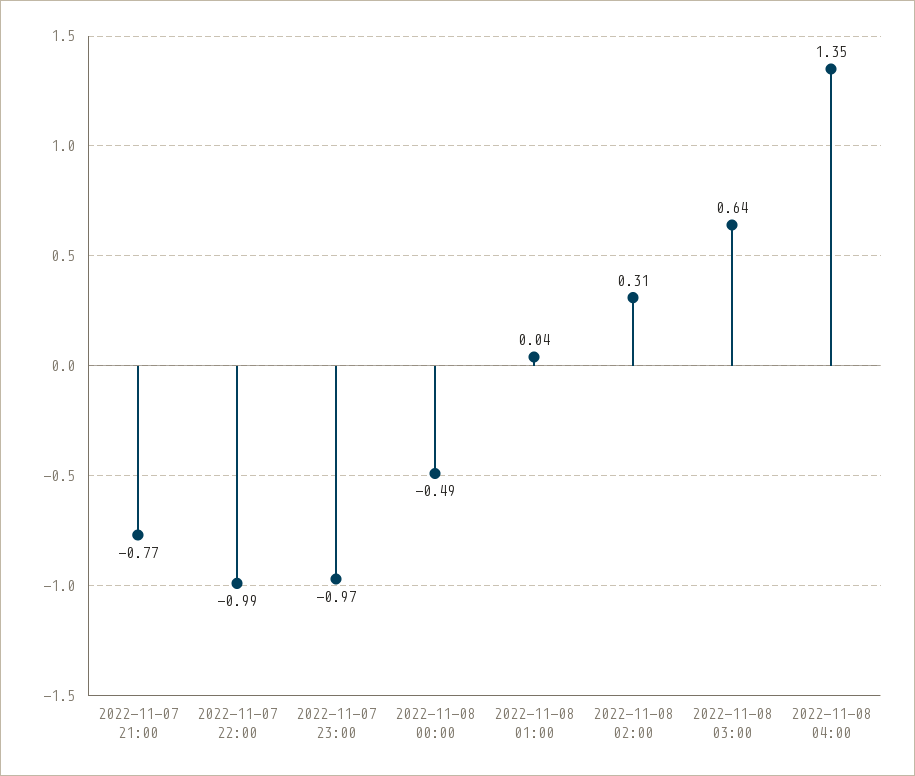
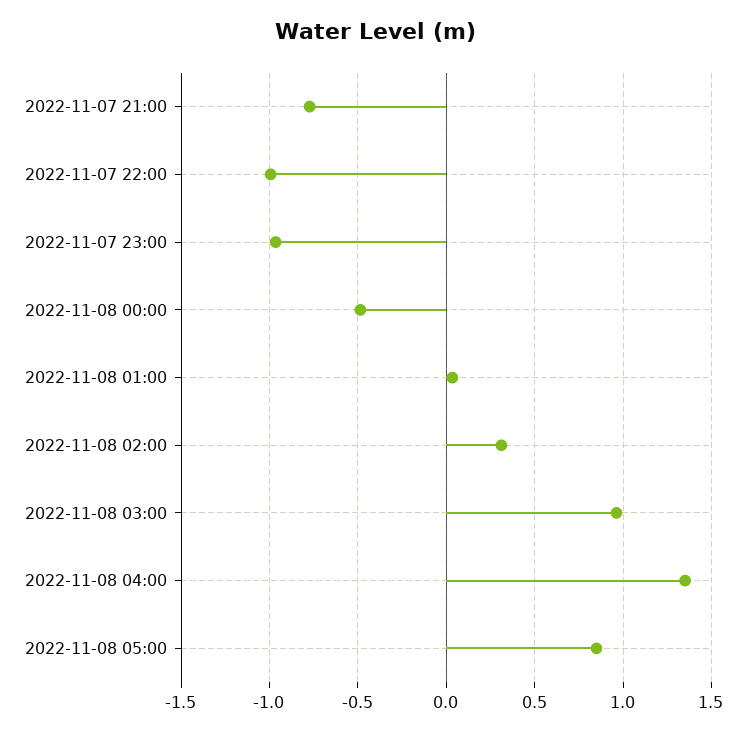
2022-11-08 03:00: 0.64 -> 0.95
2022-11-08 05:00: none -> 0.85

